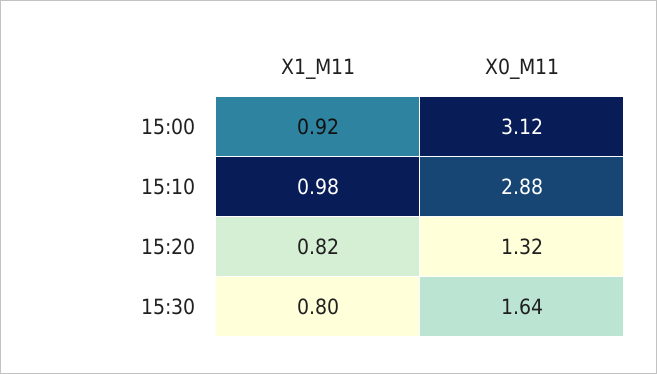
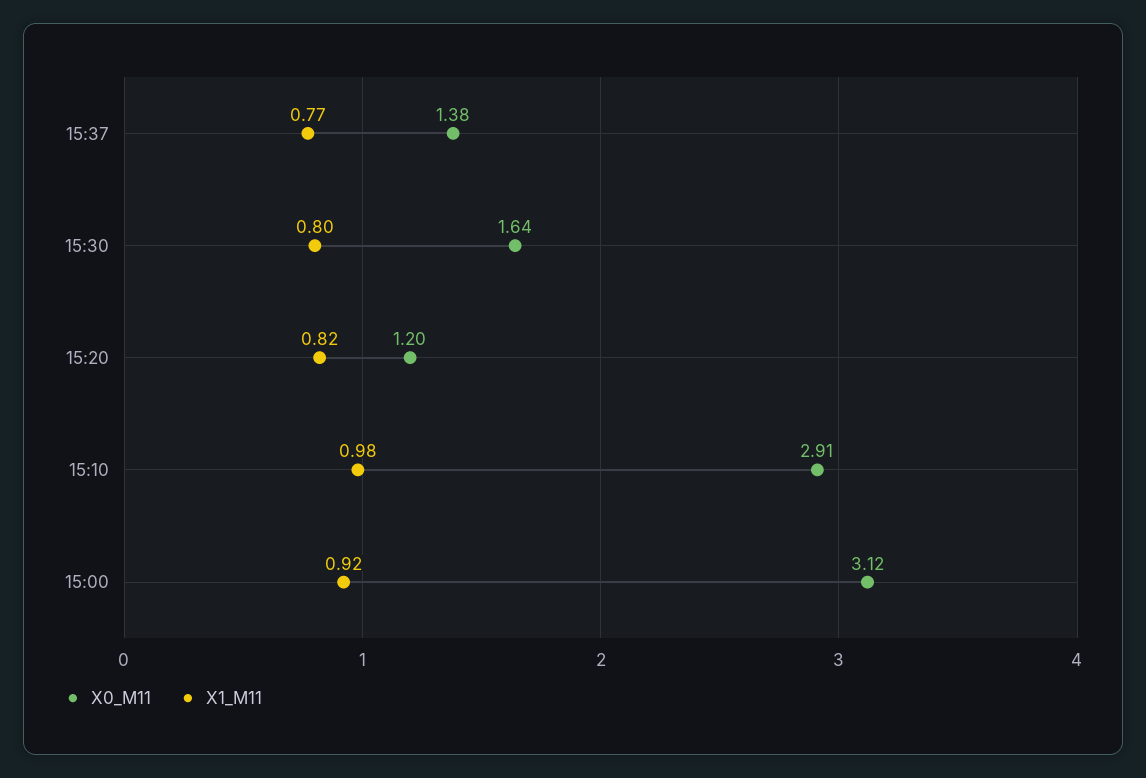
X0_M11, 15:10: 2.88 -> 2.91
X0_M11, 15:20: 1.32 -> 1.2
X0_M11, 15:37: none -> 1.38
X1_M11, 15:37: none -> 0.77

